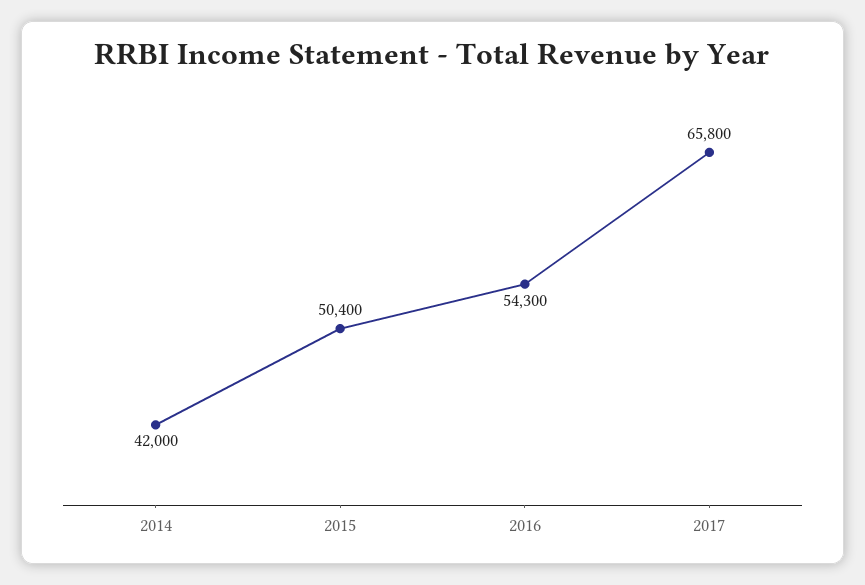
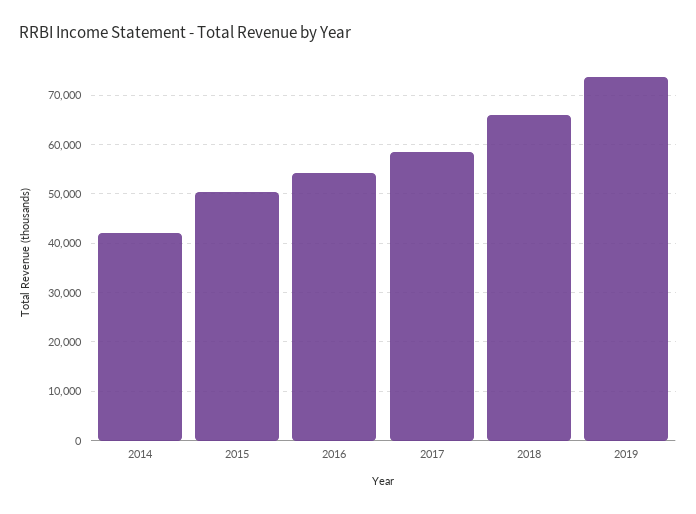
2017: 65800 -> 58000
2018: none -> 66000
2019: none -> 74000

